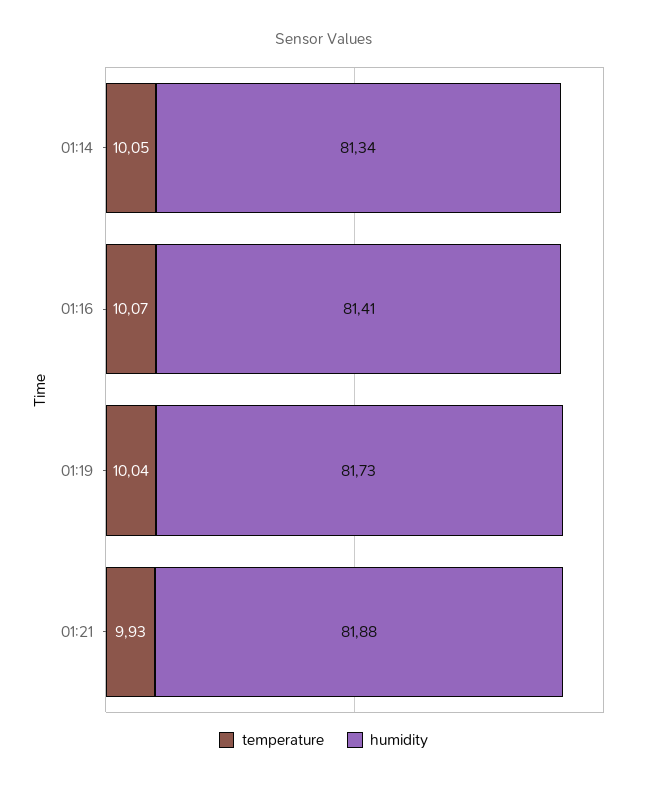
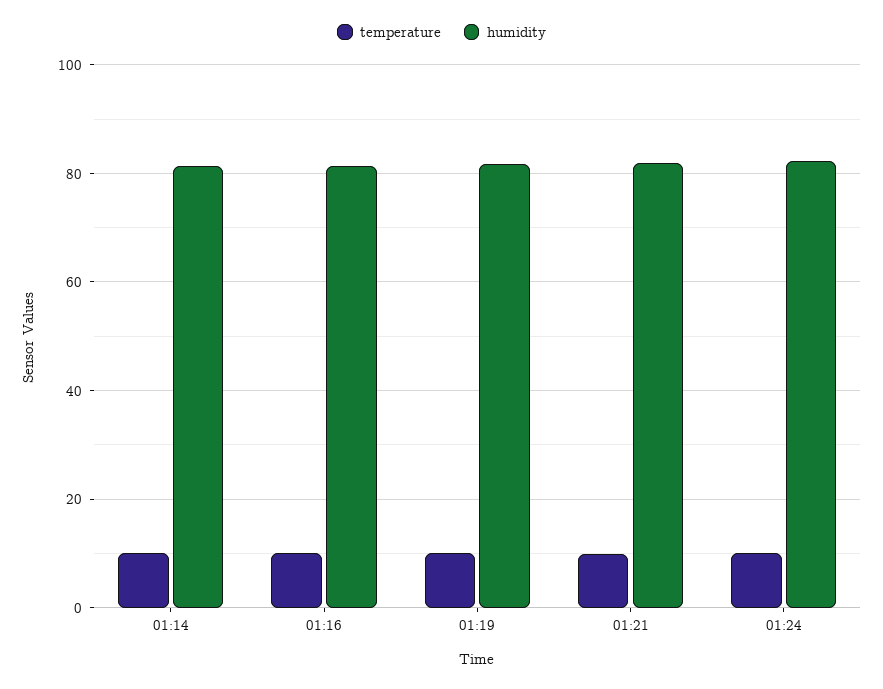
temperature, 01:24: none -> 10
humidity, 01:24: none -> 82

